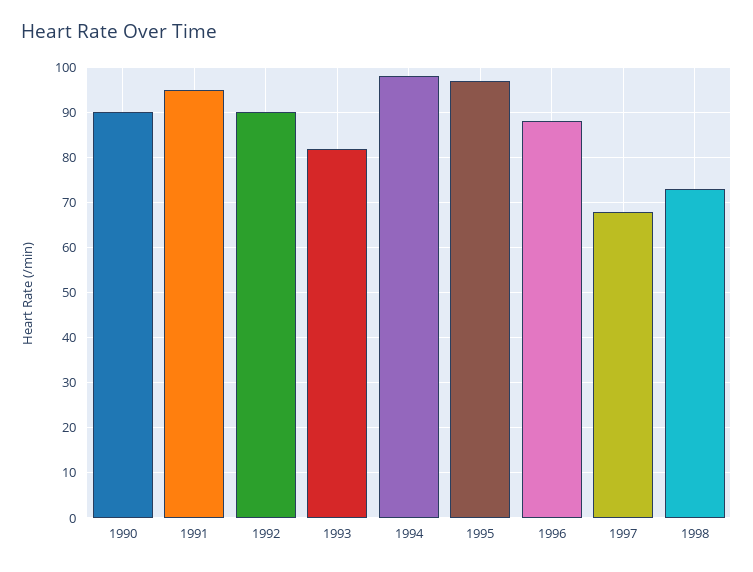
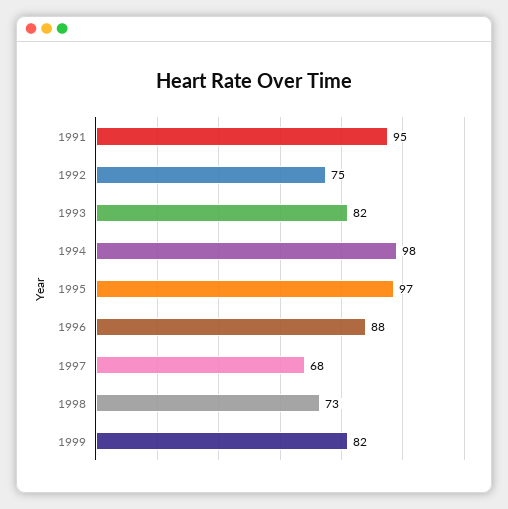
1990: 90 -> none
1992: 90 -> 75
1999: none -> 82

